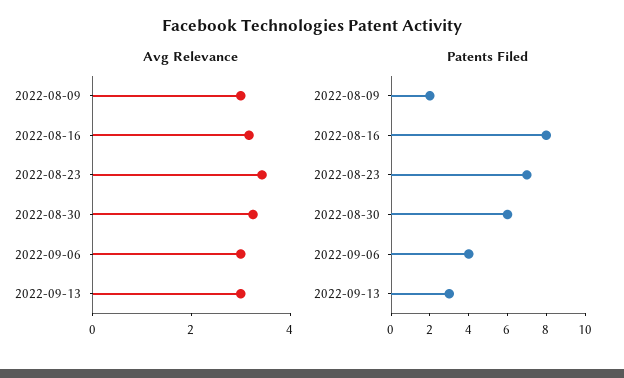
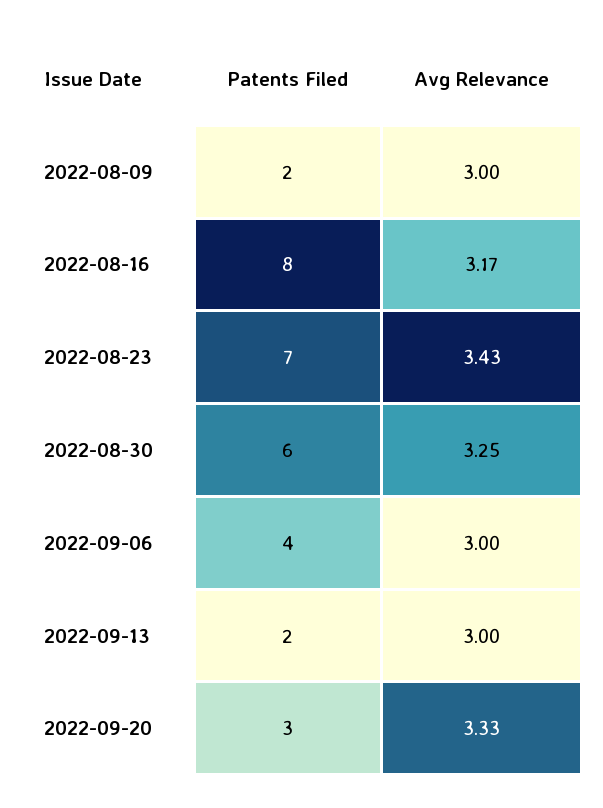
Patents Filed, 2022-09-13: 3 -> 2
Patents Filed, 2022-09-20: none -> 3
Avg Relevance, 2022-09-20: none -> 3.33

